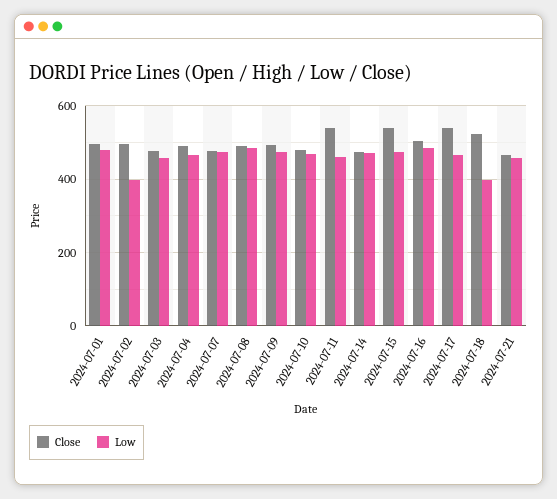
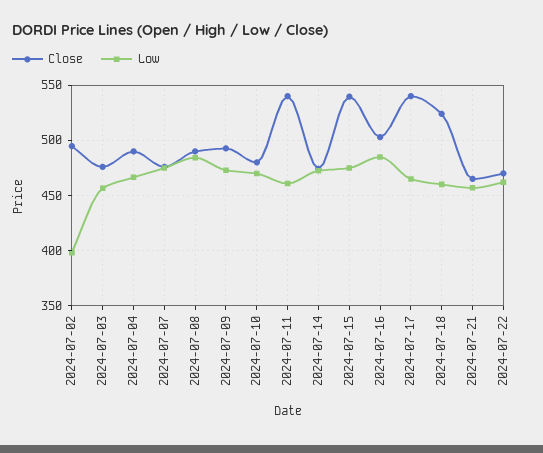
Close, 2024-07-01: 500 -> none
Low, 2024-07-01: 480 -> none
Low, 2024-07-18: 400 -> 460
Close, 2024-07-22: none -> 470
Low, 2024-07-22: none -> 460

